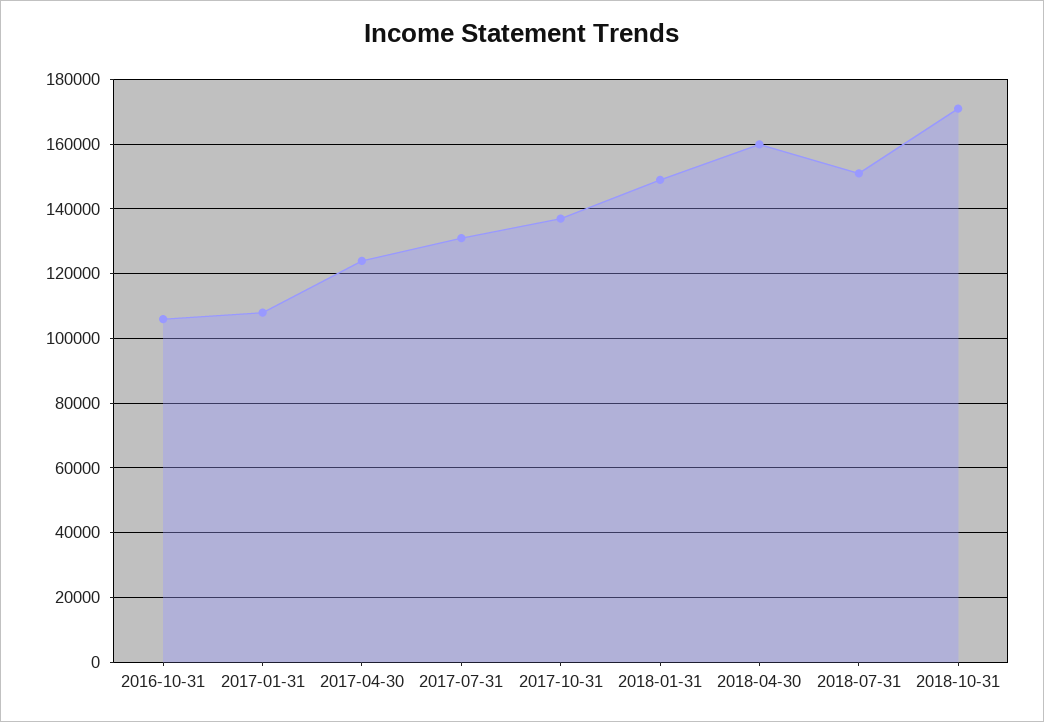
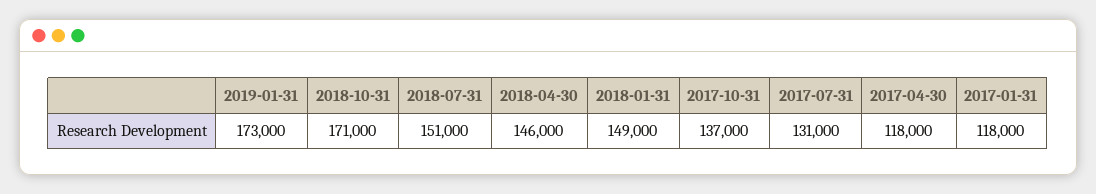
2016-10-31: 106000 -> none
2017-01-31: 108000 -> 118000
2017-04-30: 124000 -> 118000
2018-04-30: 160000 -> 146000
2019-01-31: none -> 173000

